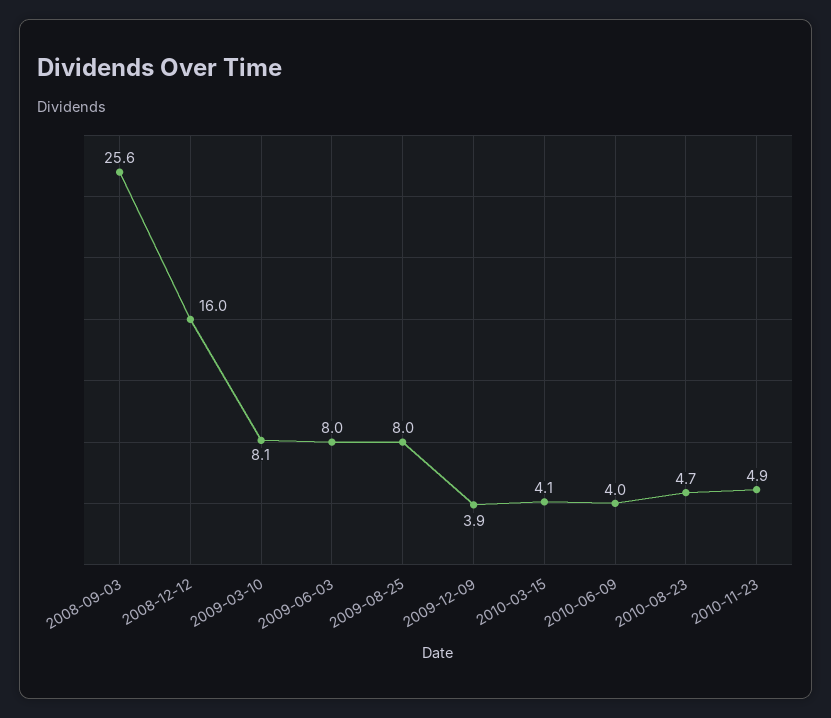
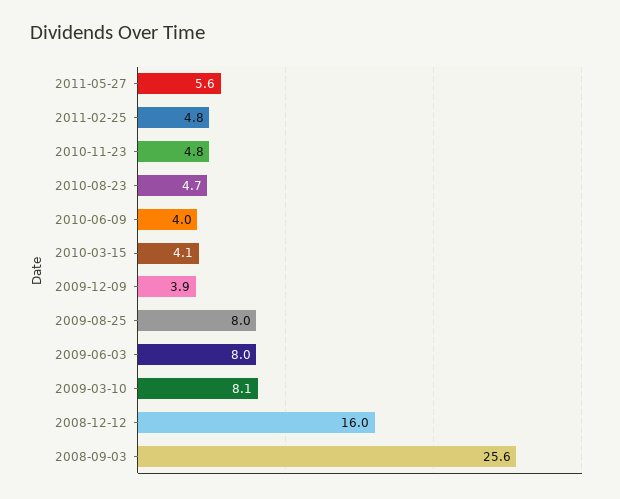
2010-11-23: 4.9 -> 4.8
2011-05-27: none -> 5.6
2011-02-25: none -> 4.8

